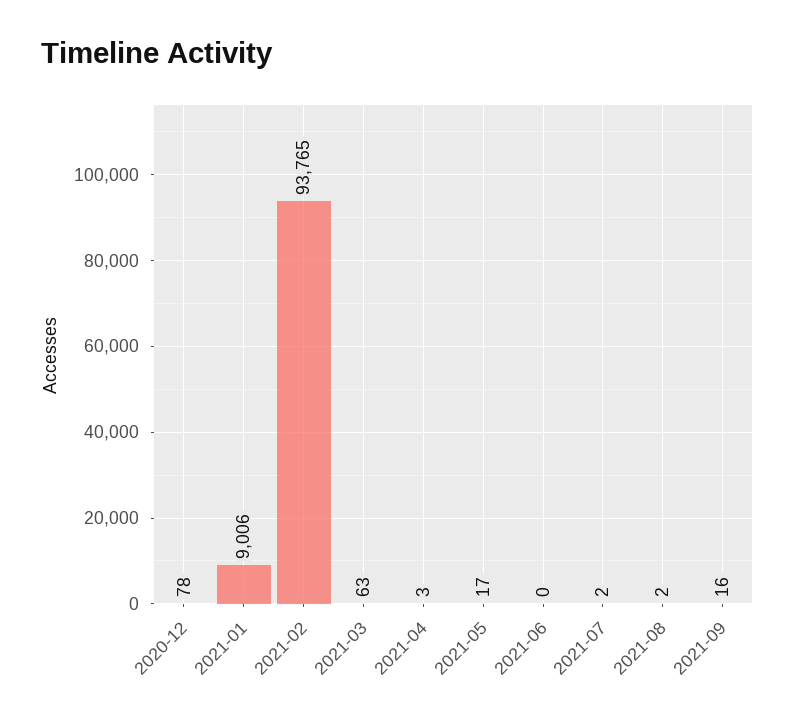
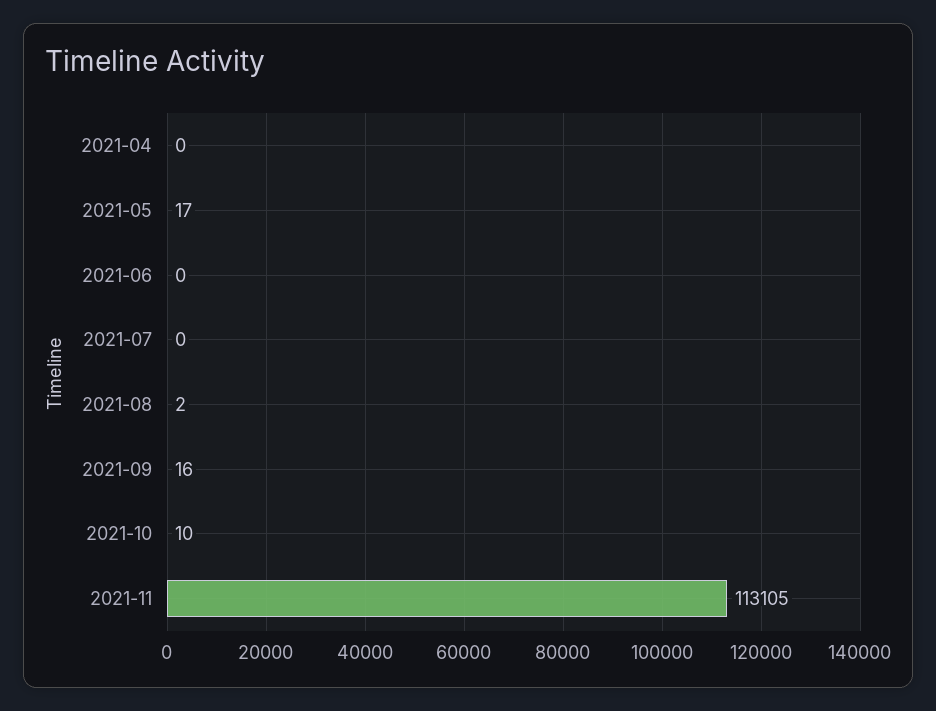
2020-12: 78 -> none
2021-01: 9006 -> none
2021-02: 93765 -> none
2021-03: 63 -> none
2021-04: 3 -> 0
2021-07: 2 -> 0
2021-10: none -> 10
2021-11: none -> 113105

